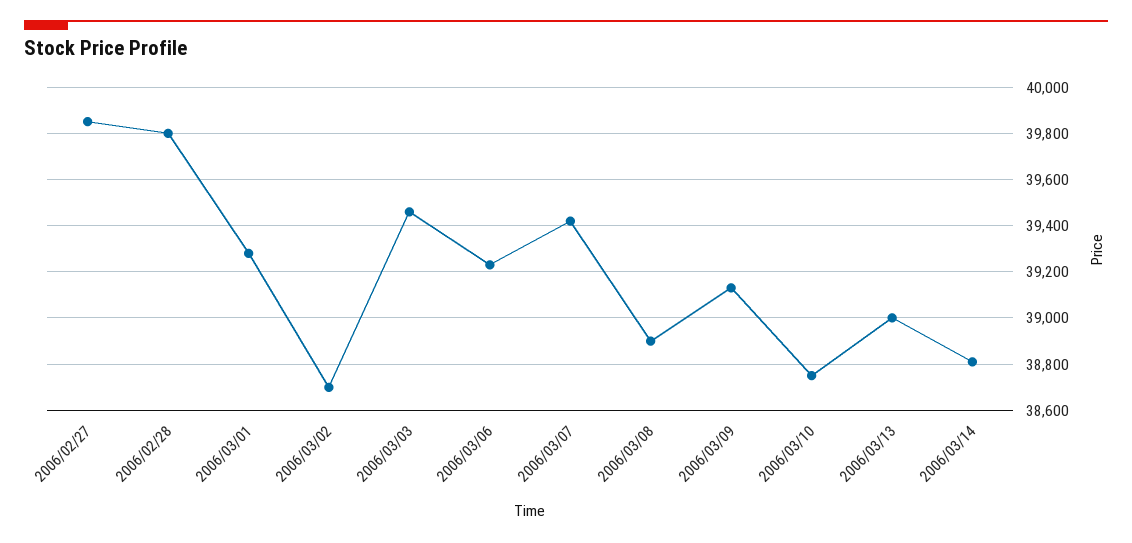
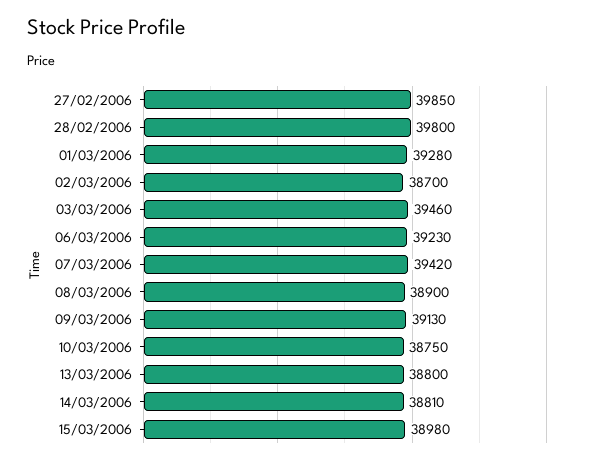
2006/03/13: 39000 -> 38800
15/03/2006: none -> 38980

